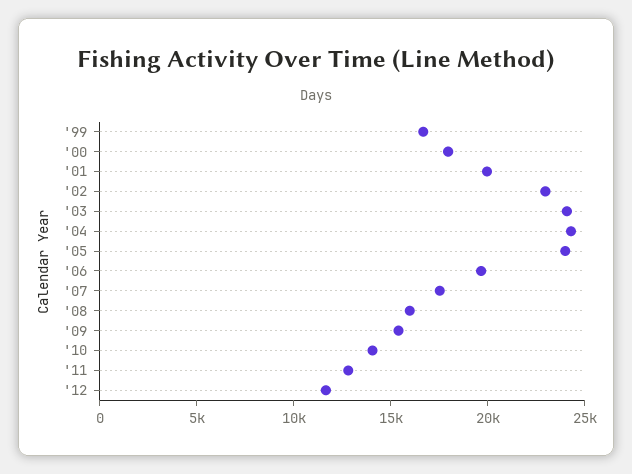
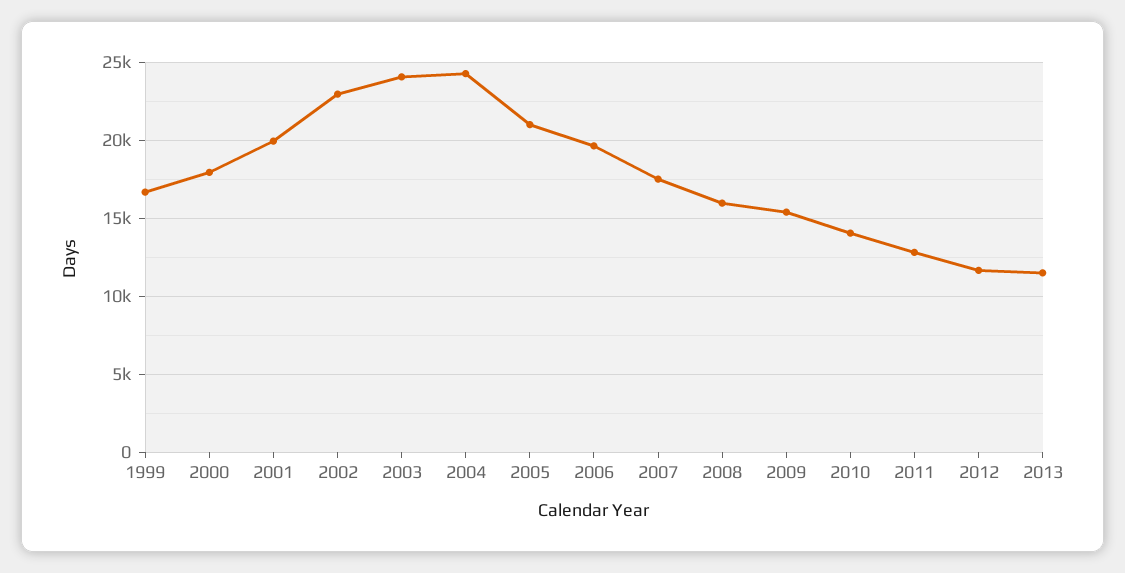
'05: 24000 -> 21000
2013: none -> 11500

